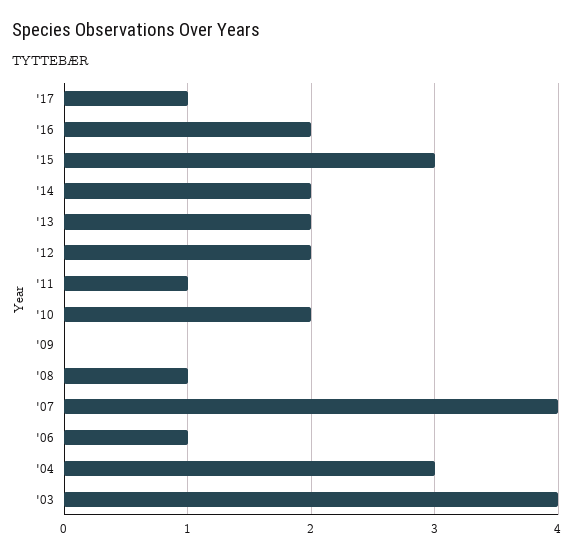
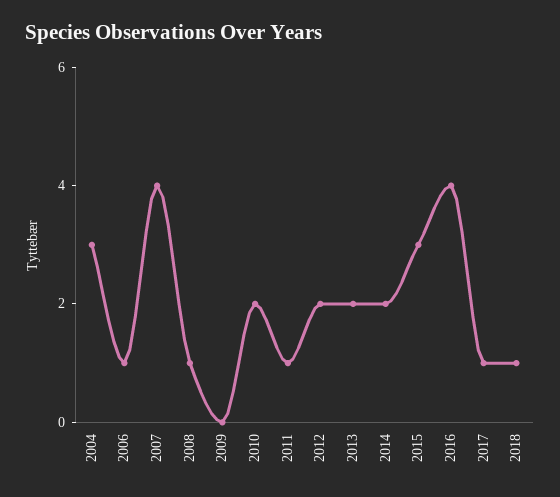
'16: 2 -> 4
'03: 4 -> none
2018: none -> 1

